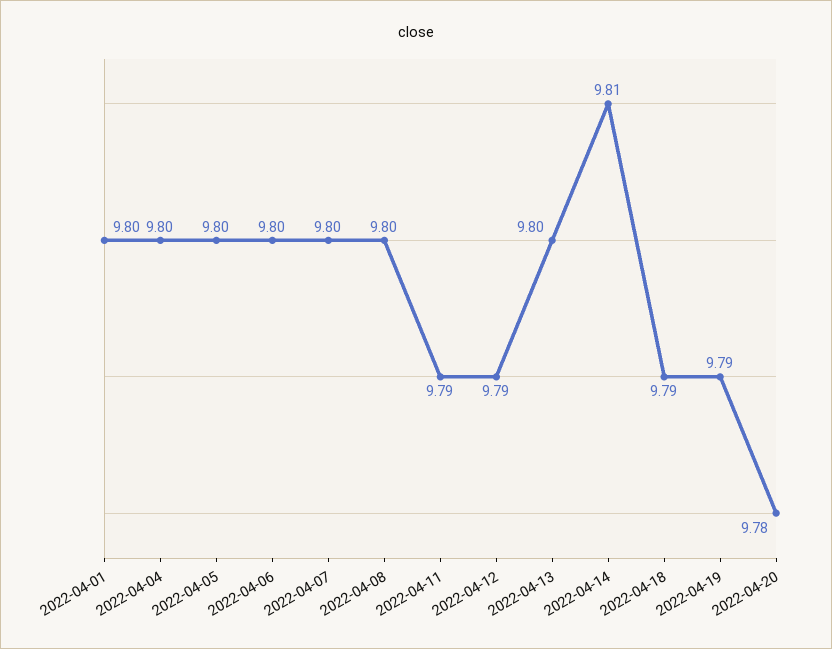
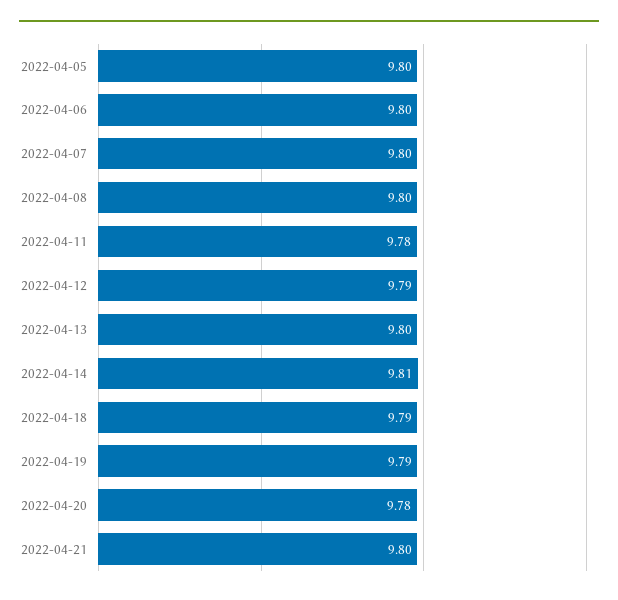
2022-04-01: 9.8 -> none
2022-04-04: 9.8 -> none
2022-04-11: 9.79 -> 9.78
2022-04-21: none -> 9.8

